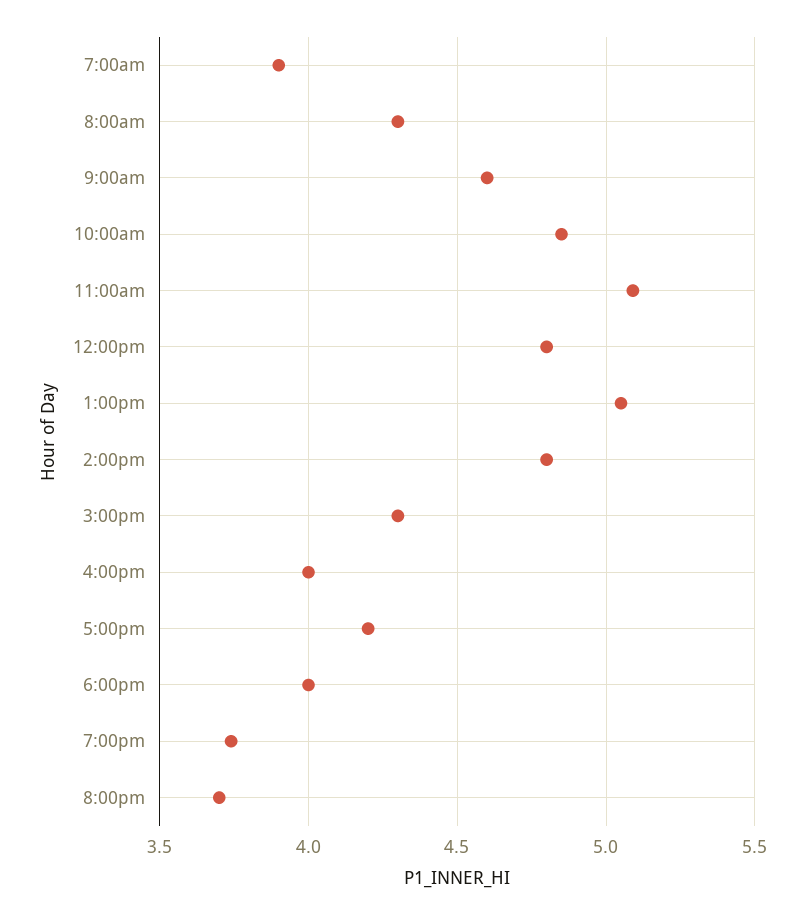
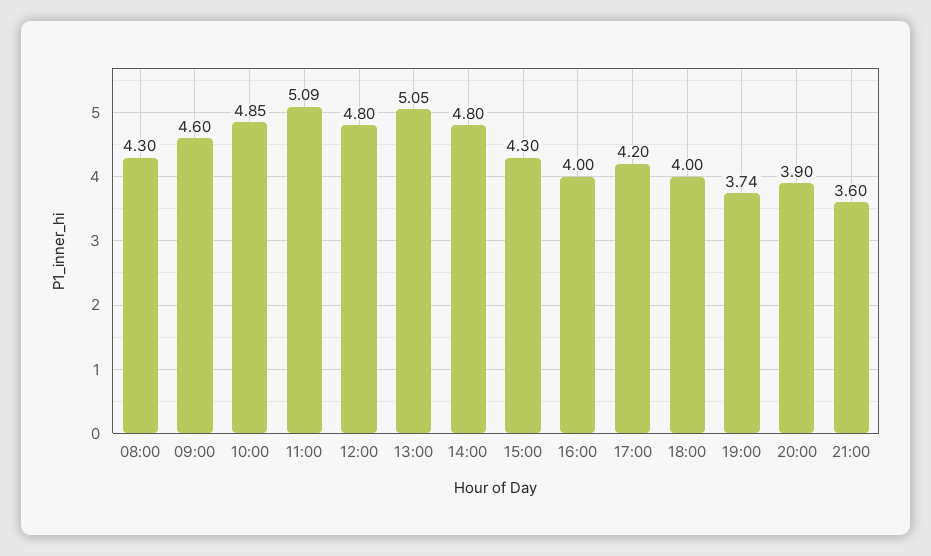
7:00am: 3.9 -> none
8:00pm: 3.7 -> 3.9
21:00: none -> 3.6

